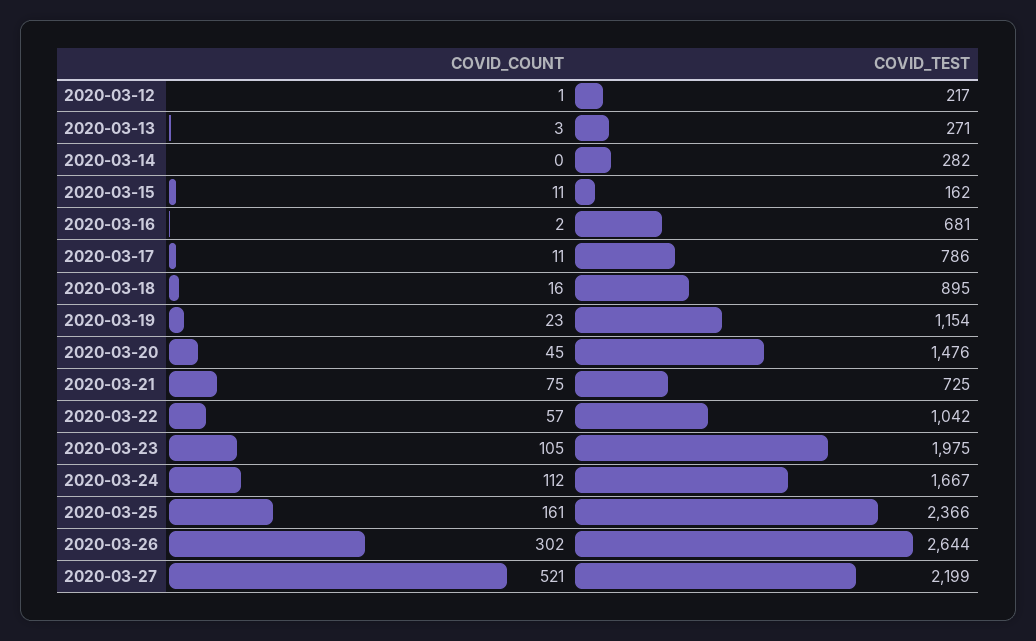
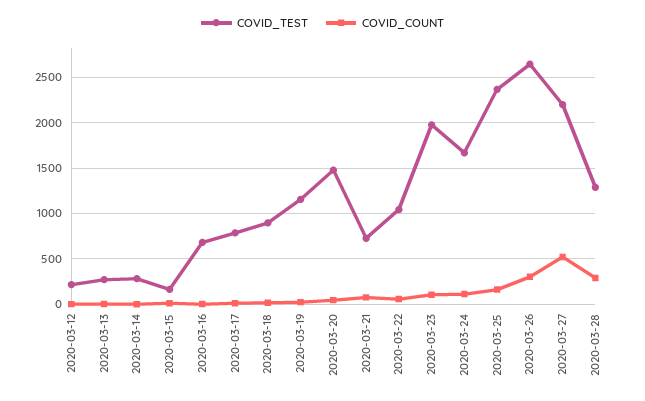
COVID_TEST, 2020-03-28: none -> 1300
COVID_COUNT, 2020-03-28: none -> 300

